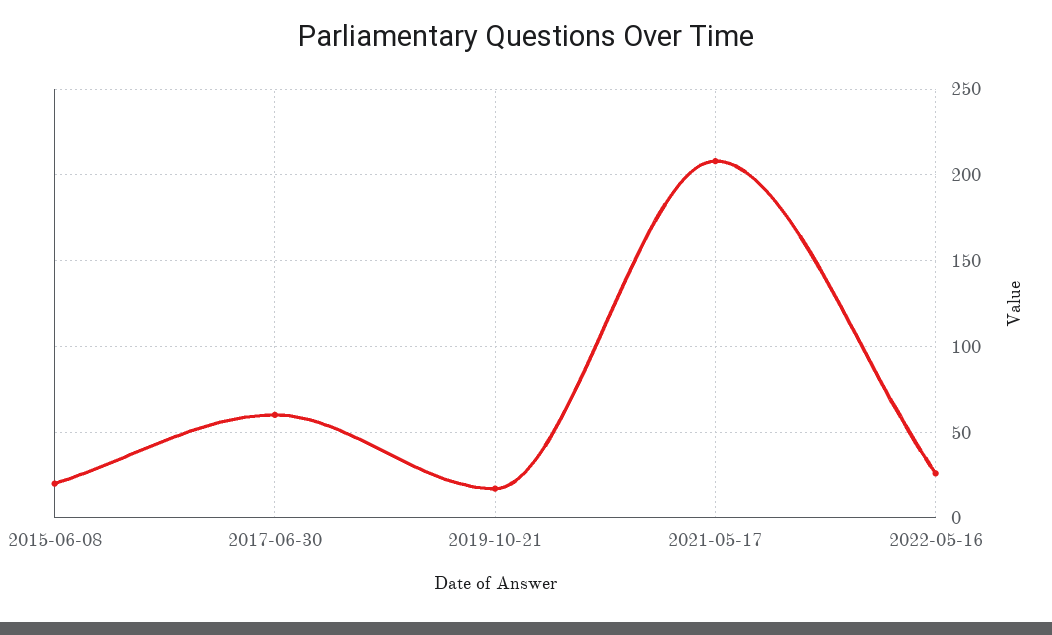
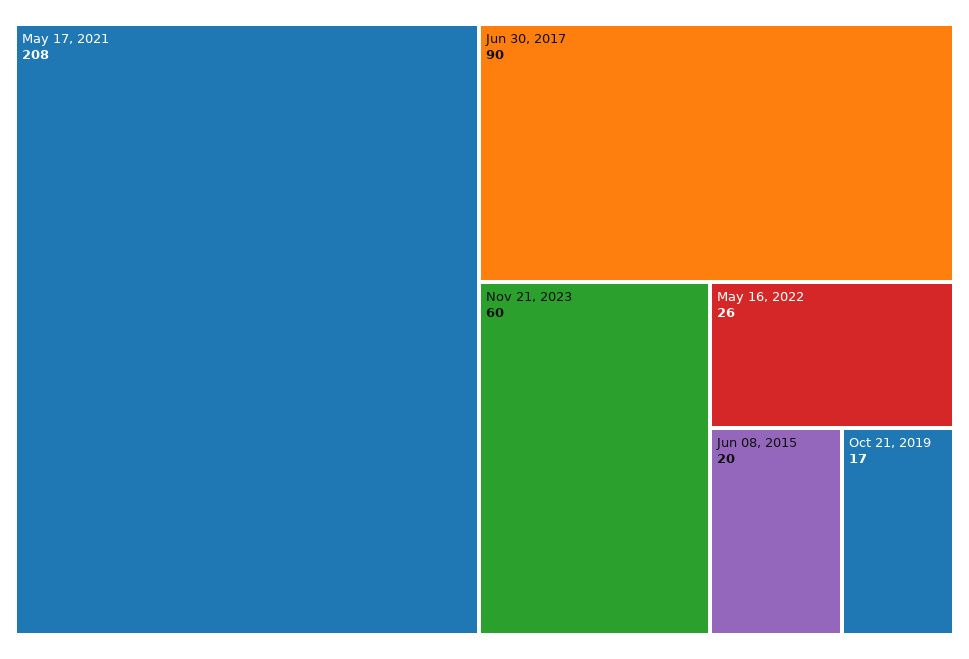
2017-06-30: 60 -> 90
Nov 21, 2023: none -> 60

